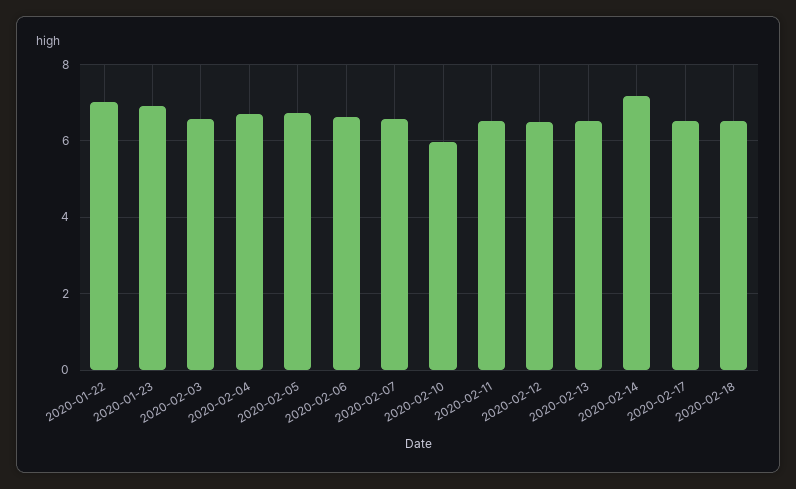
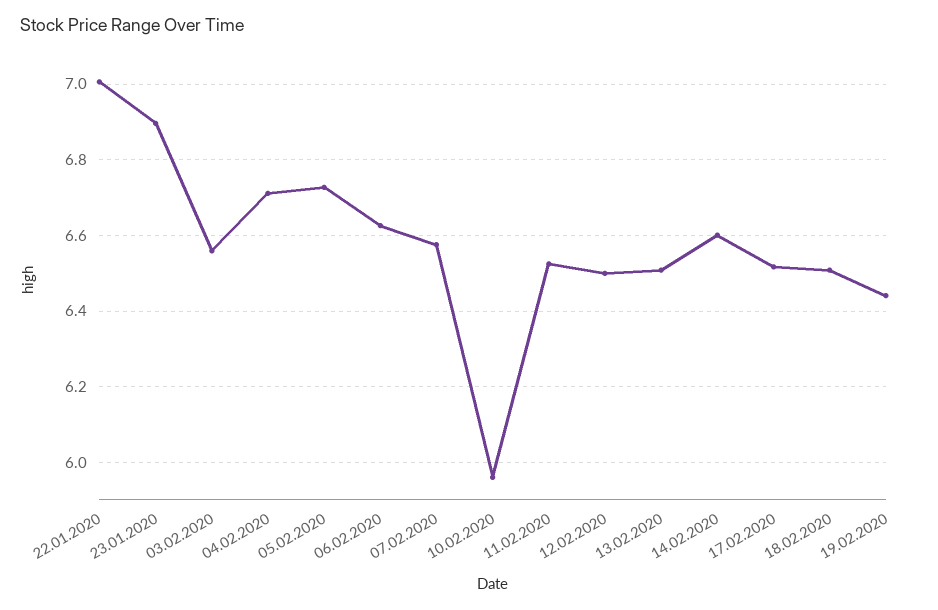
2020-02-14: 7.2 -> 6.6
19.02.2020: none -> 6.44

